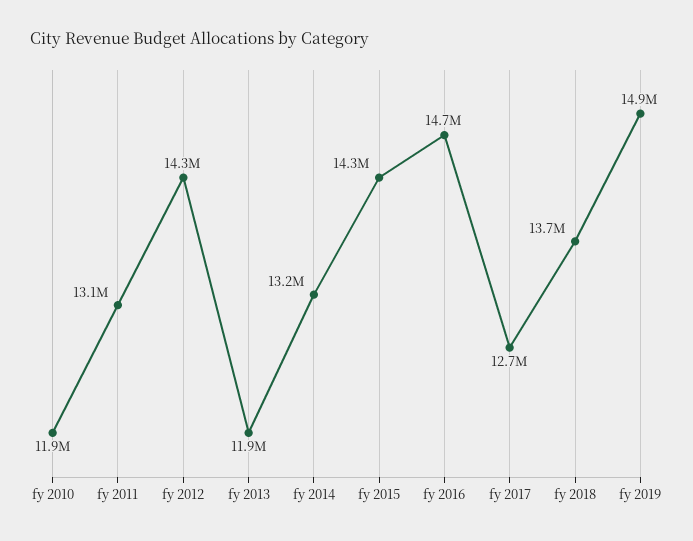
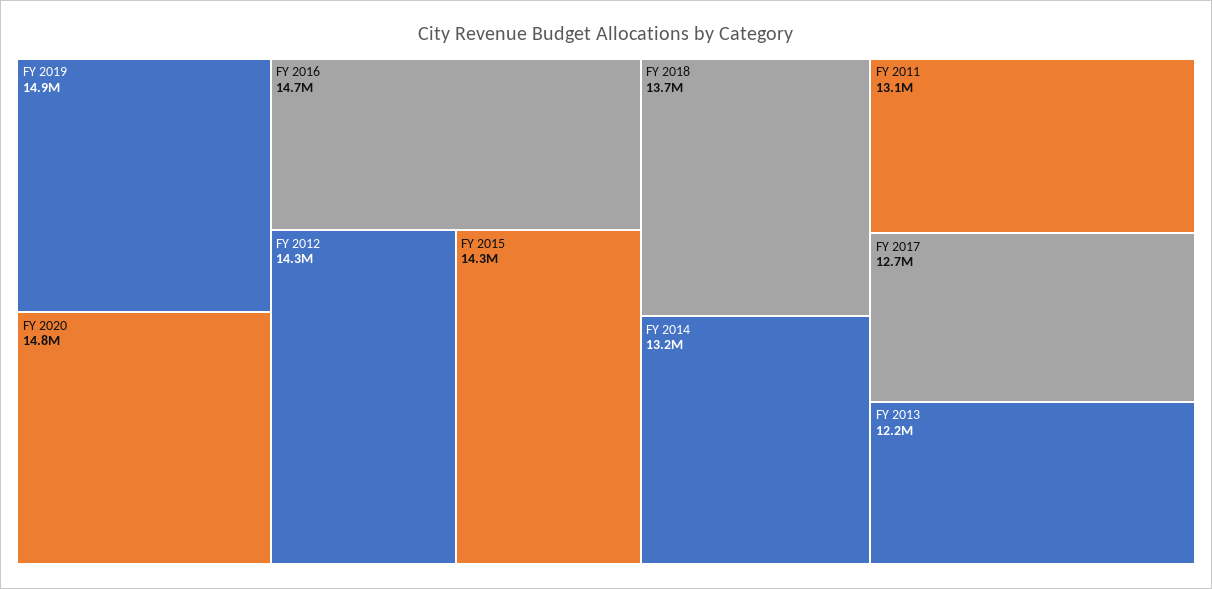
fy 2010: 11900000 -> none
fy 2013: 11900000 -> 12200000
FY 2020: none -> 14800000

